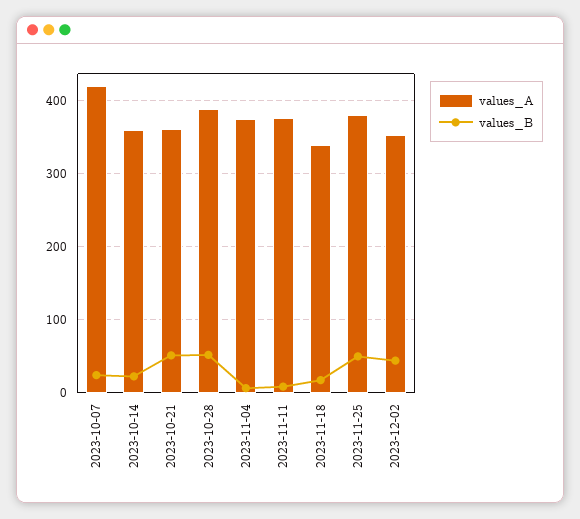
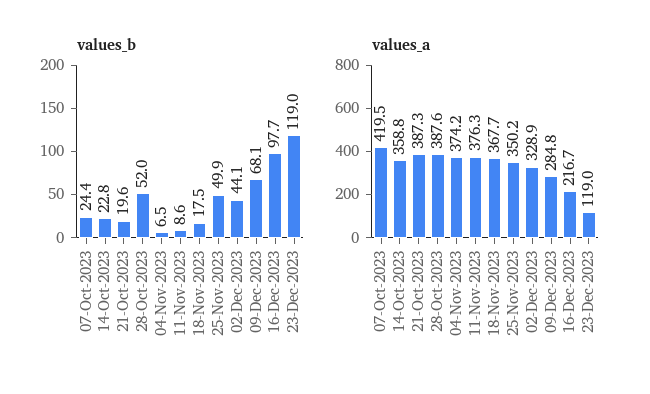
values_A, 2023-10-21: 360 -> 387.3
values_B, 2023-10-21: 50 -> 19.6
values_A, 2023-11-18: 340 -> 367.7
values_A, 2023-11-25: 380 -> 350.2
values_A, 2023-12-02: 350 -> 328.9
values_B, 09-Dec-2023: none -> 68.1
values_B, 16-Dec-2023: none -> 97.7
values_B, 23-Dec-2023: none -> 119
values_A, 09-Dec-2023: none -> 284.8
values_A, 16-Dec-2023: none -> 216.7
values_A, 23-Dec-2023: none -> 119

